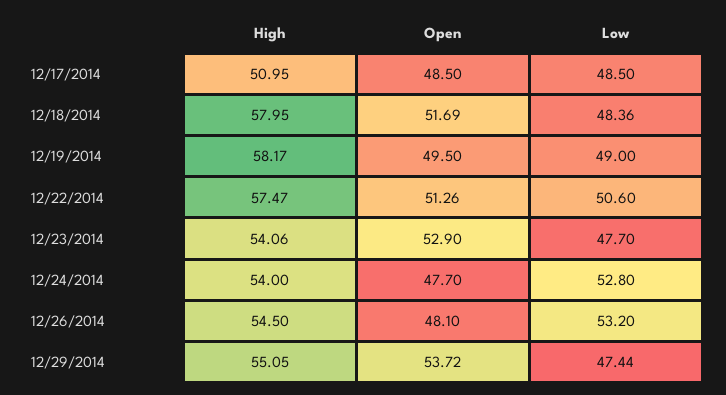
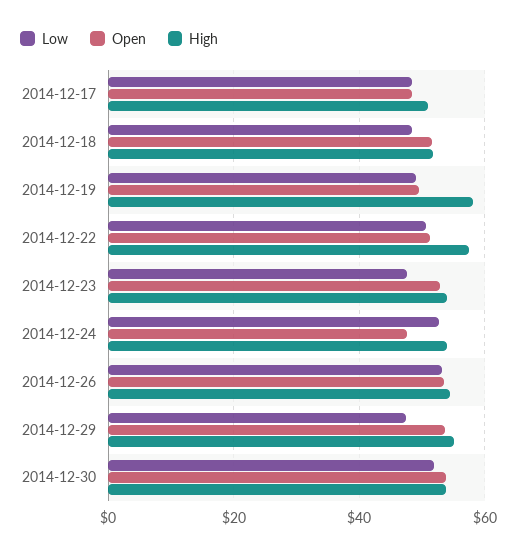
High, 12/18/2014: 57.95 -> 52
Open, 12/26/2014: 48.1 -> 54
Low, 2014-12-30: none -> 52
Open, 2014-12-30: none -> 54
High, 2014-12-30: none -> 54

